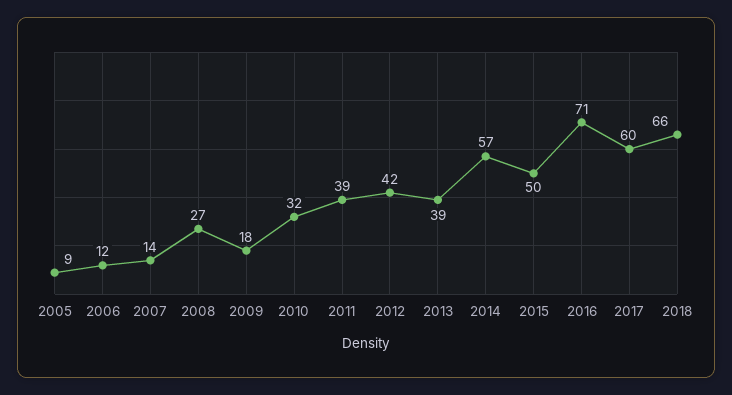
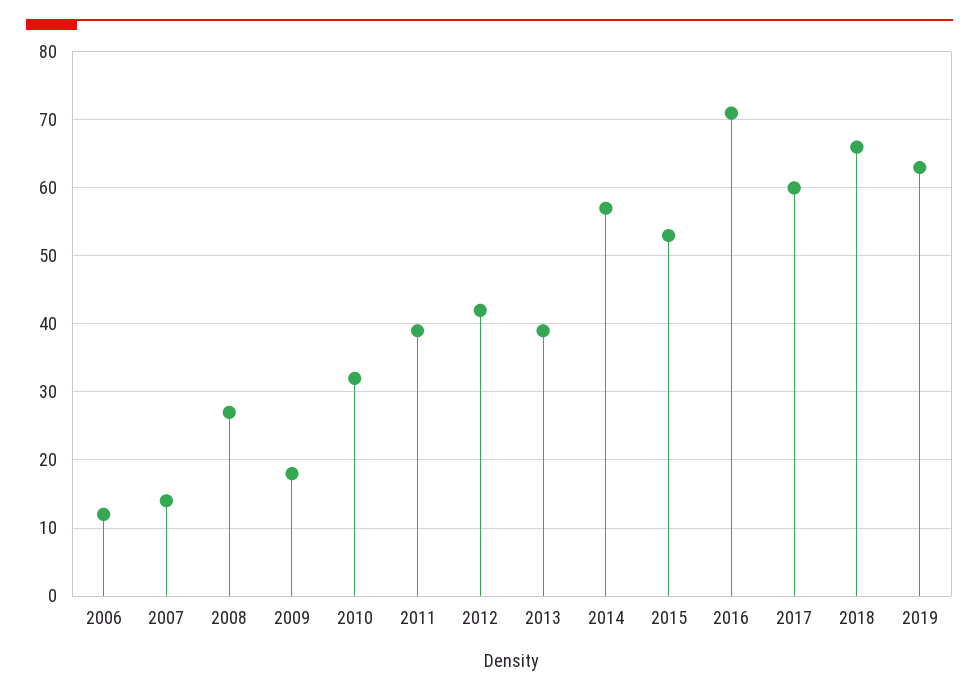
2005: 9 -> none
2015: 50 -> 53
2019: none -> 63

